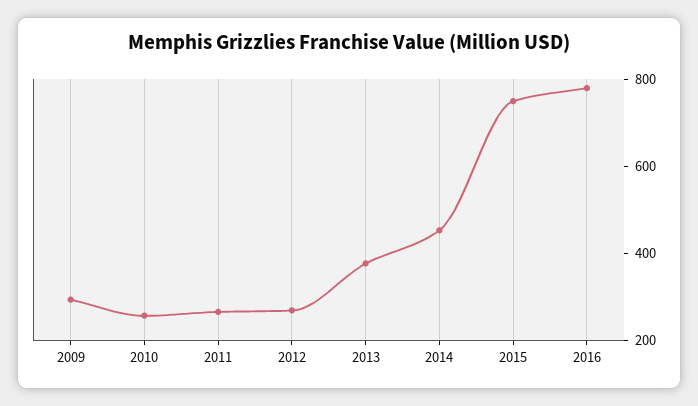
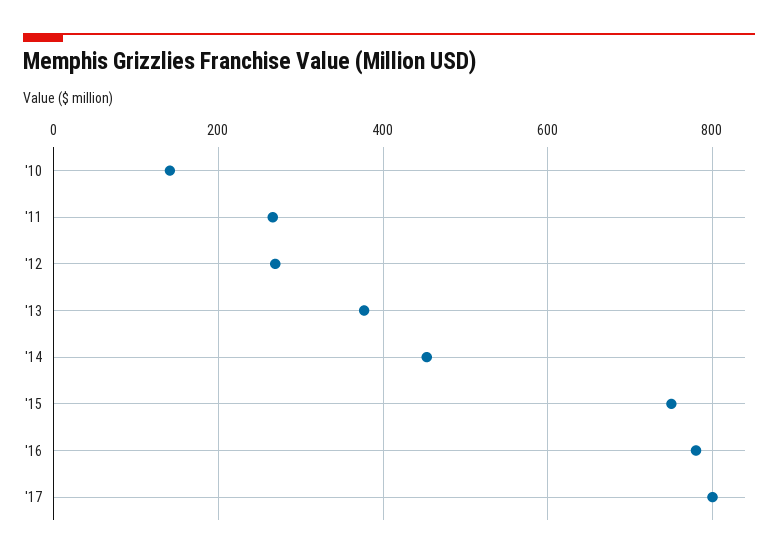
2009: 300 -> none
2010: 250 -> 140
'17: none -> 800

